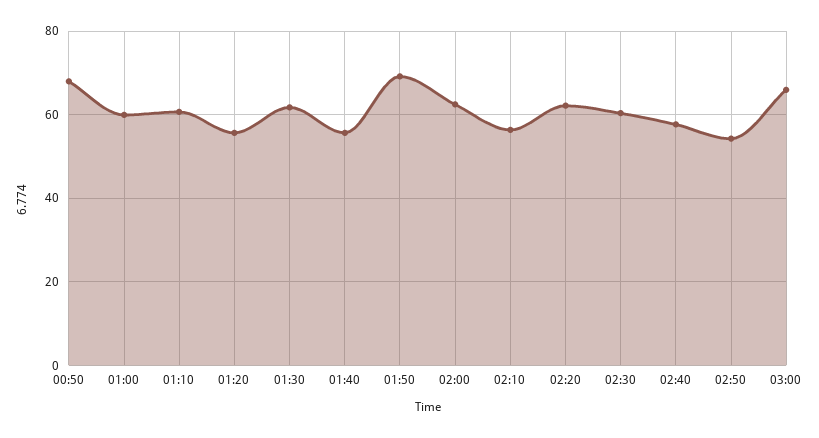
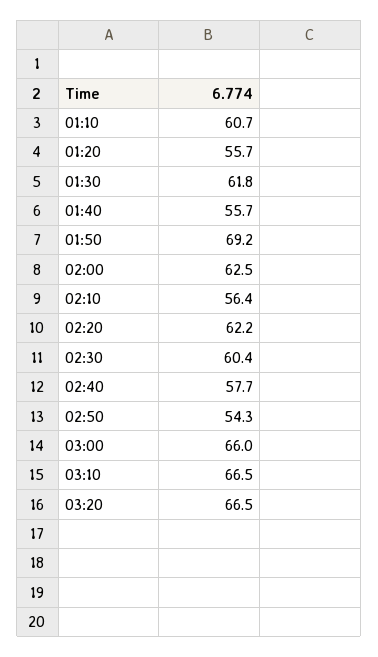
00:50: 68 -> none
01:00: 60 -> none
03:10: none -> 66.5
03:20: none -> 66.5

